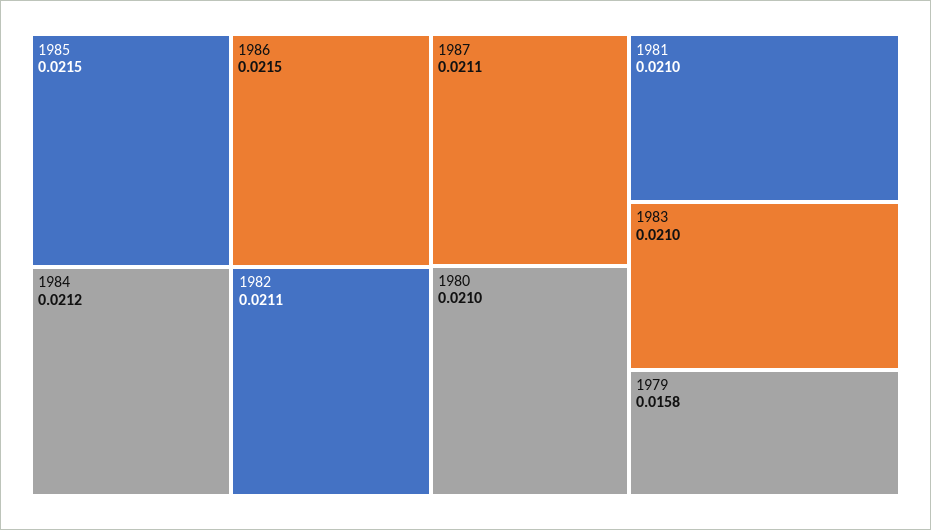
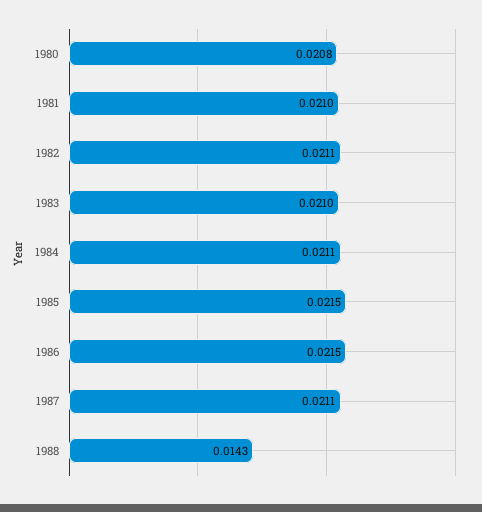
1984: 0.0212 -> 0.0211
1980: 0.021 -> 0.0208
1979: 0.0158 -> none
1988: none -> 0.0143

